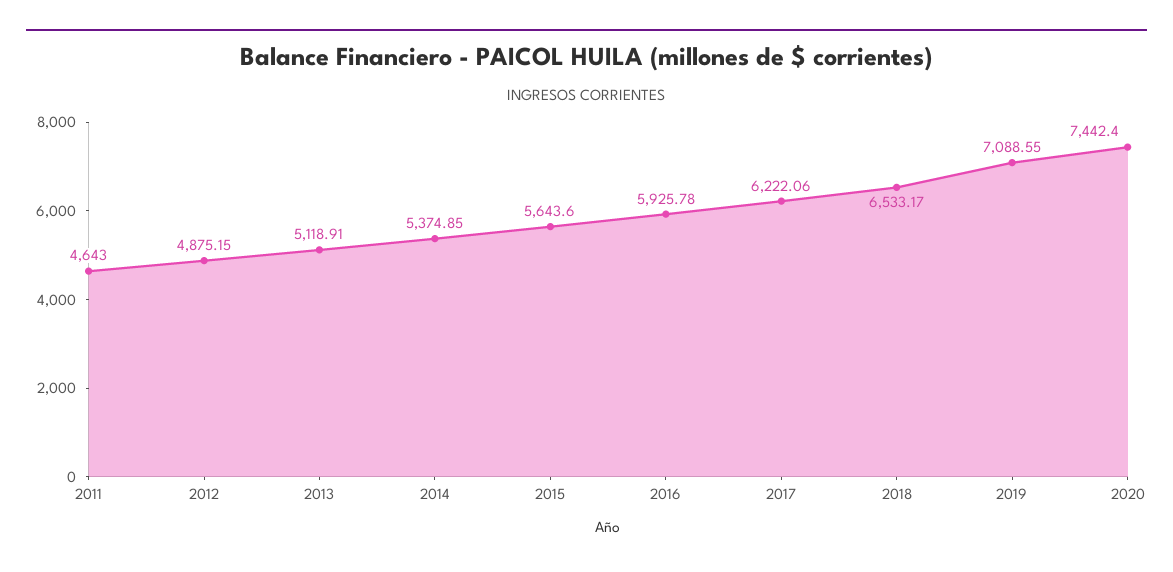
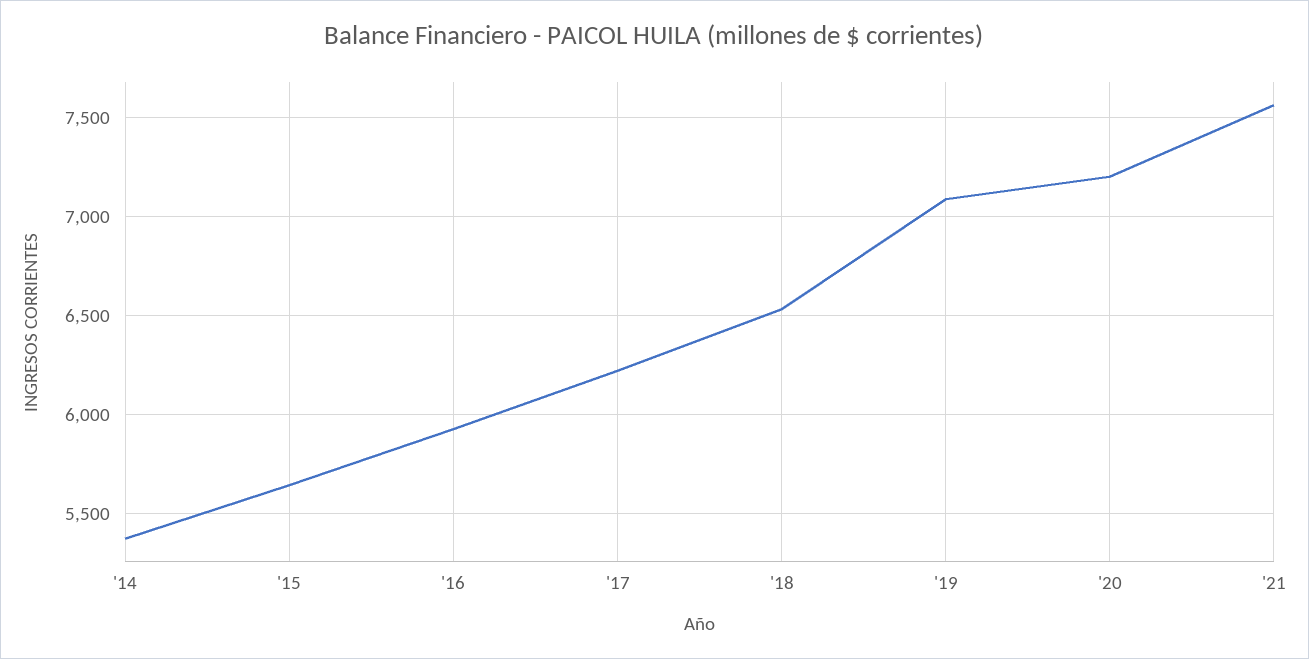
2011: 4643 -> none
2012: 4875.15 -> none
2013: 5118.91 -> none
2020: 7442.4 -> 7200
'21: none -> 7550

